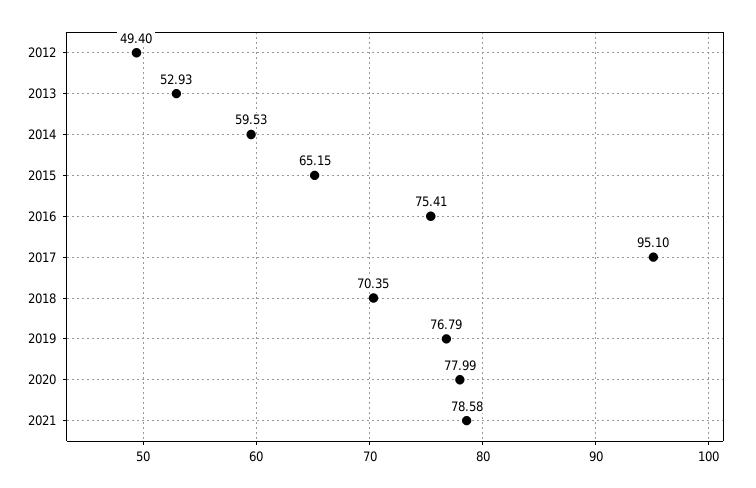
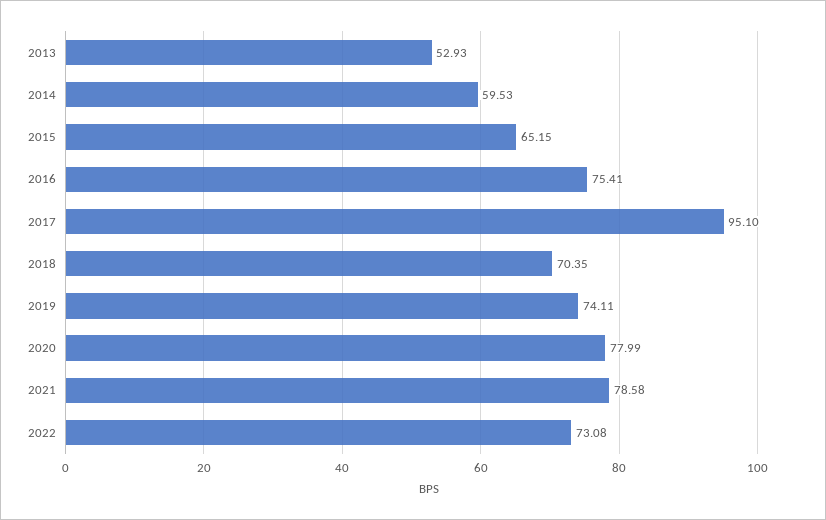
2012: 49.4 -> none
2019: 76.79 -> 74.11
2022: none -> 73.08

